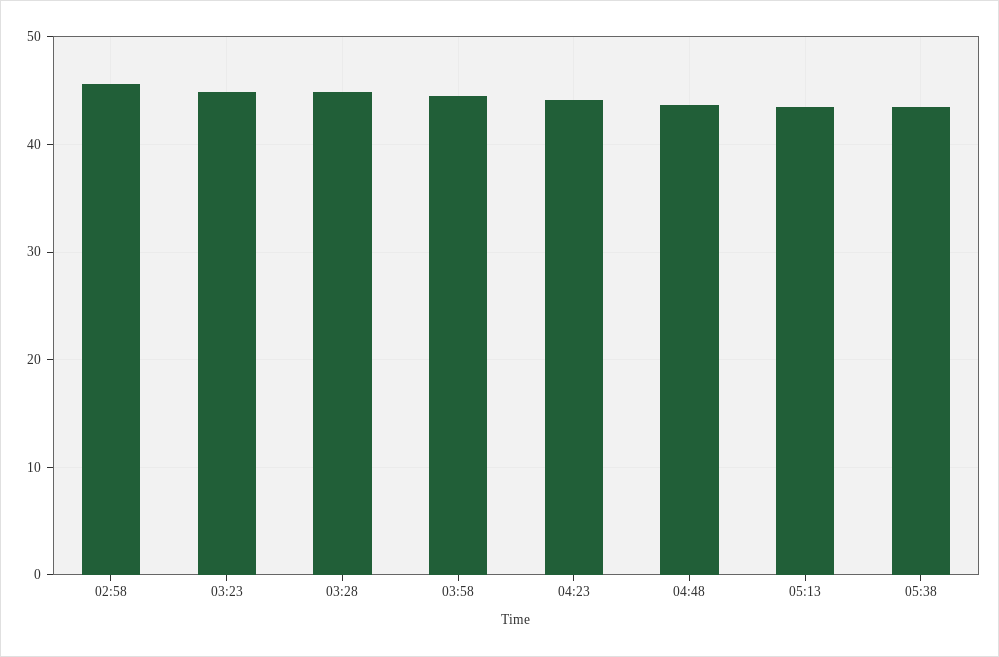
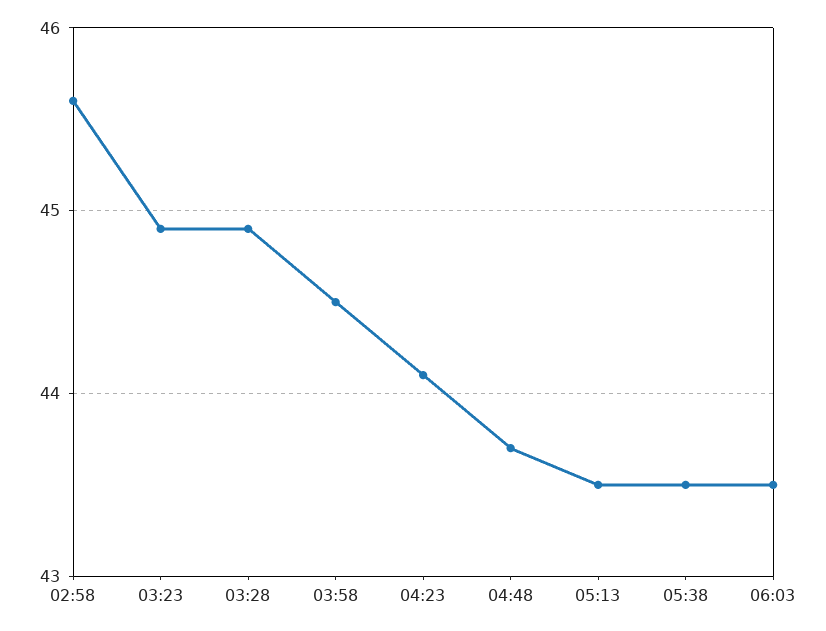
06:03: none -> 43.5

